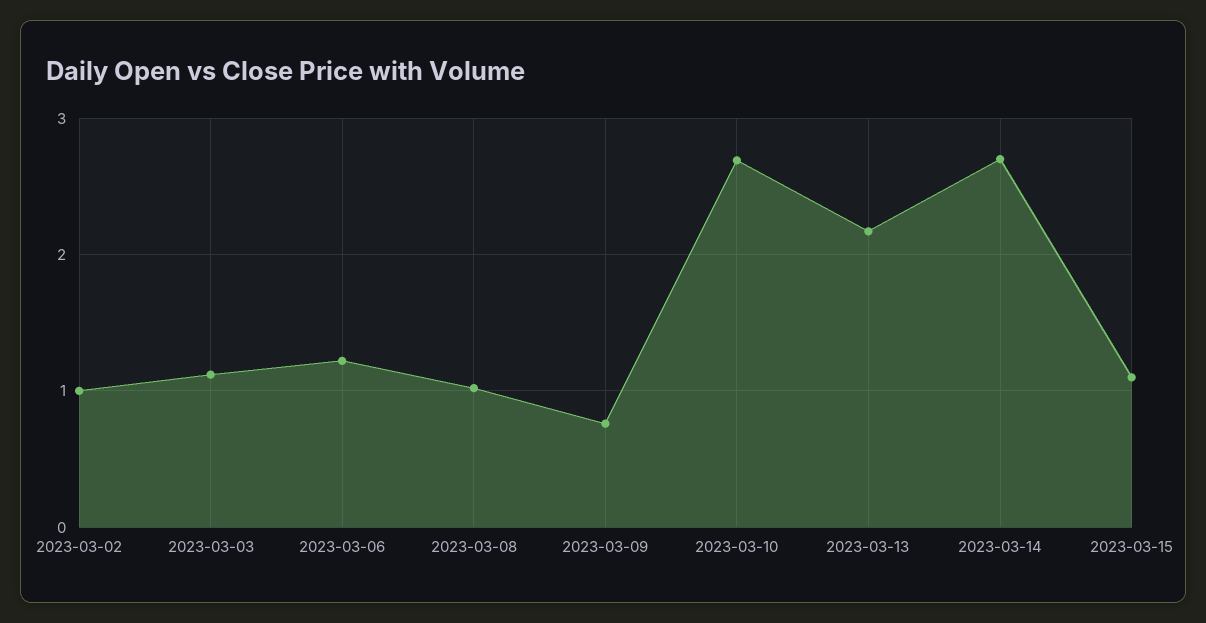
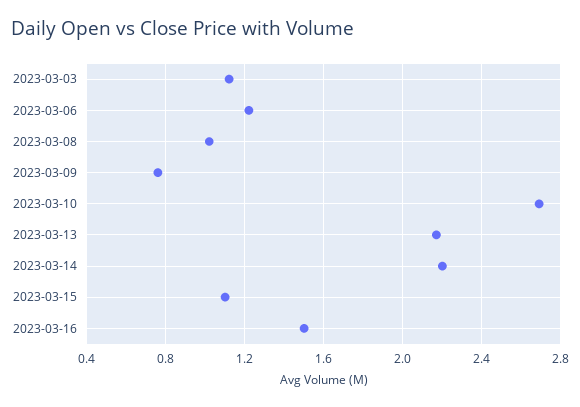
2023-03-02: 1 -> none
2023-03-14: 2.7 -> 2.2
2023-03-16: none -> 1.5

